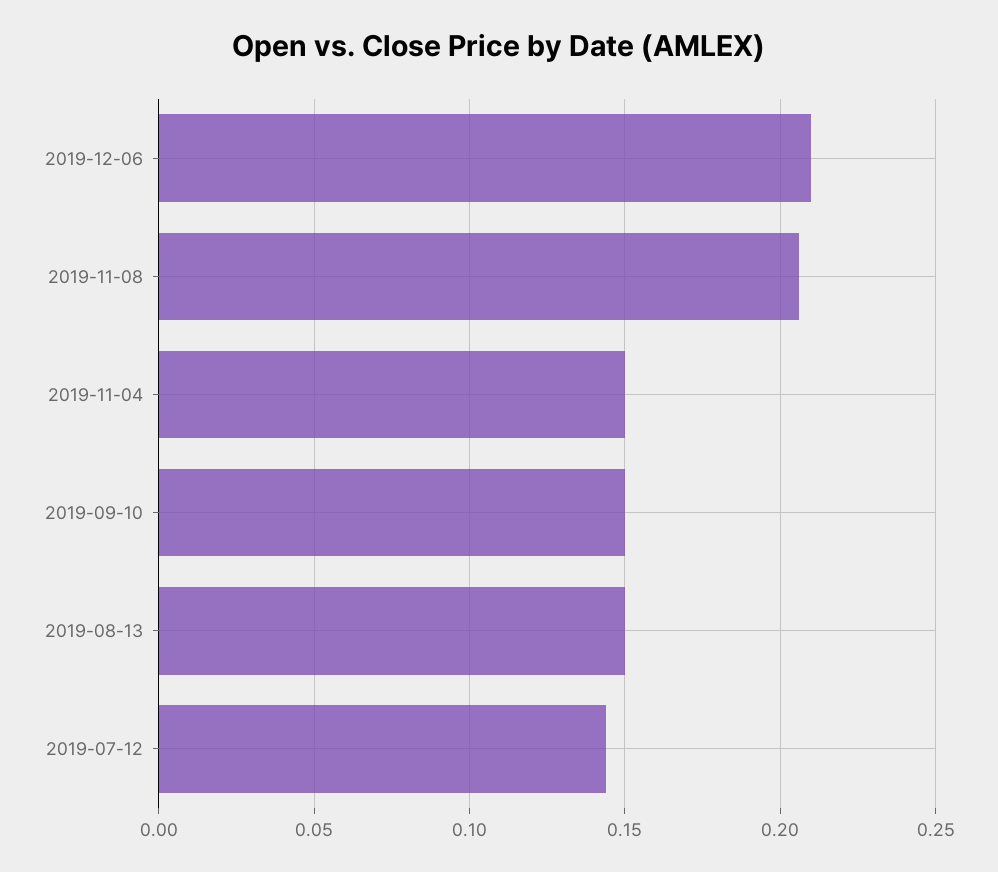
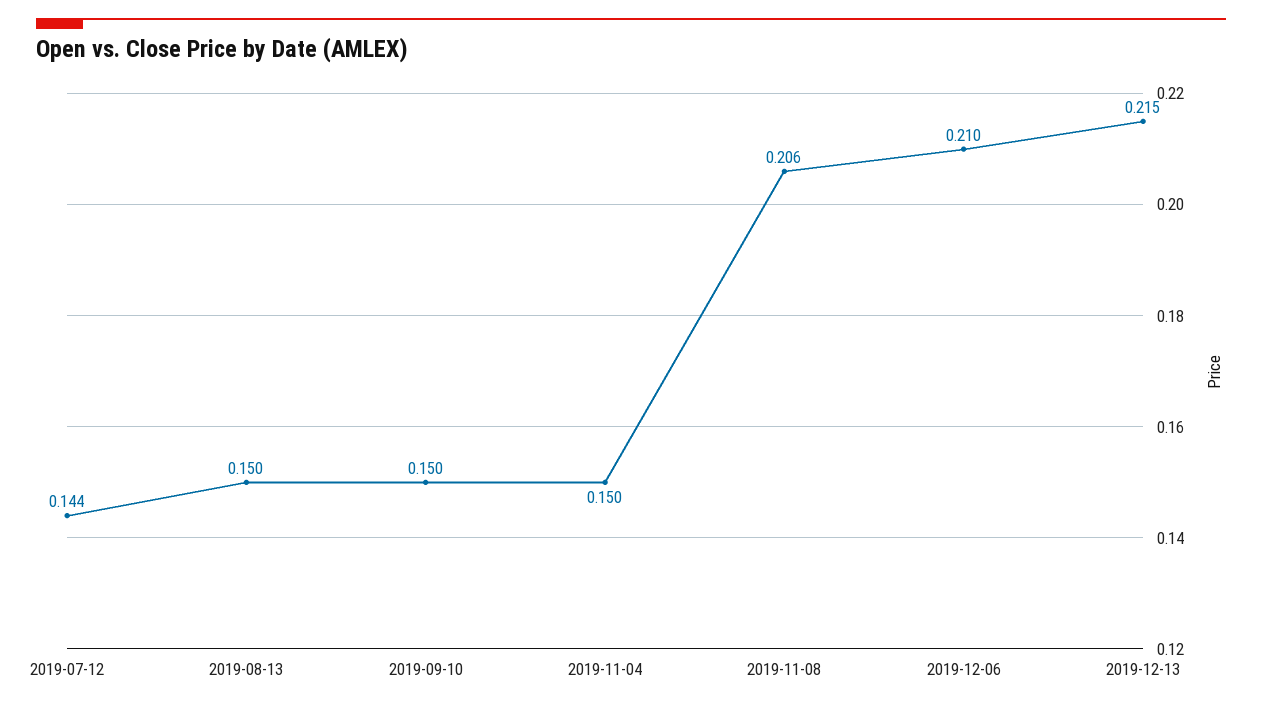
2019-12-13: none -> 0.215

